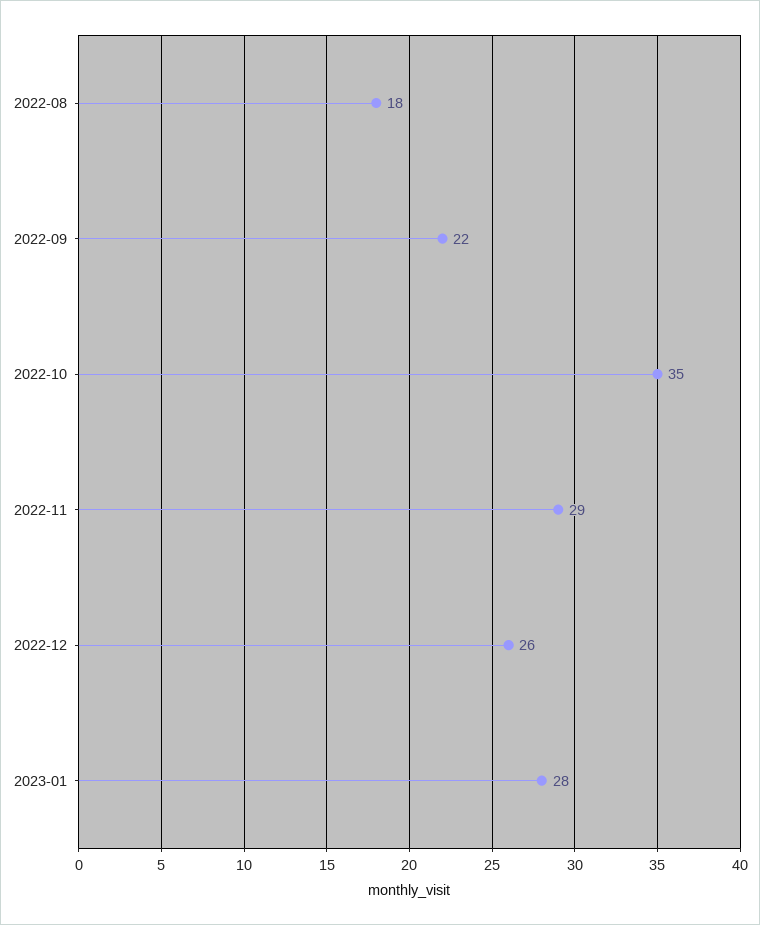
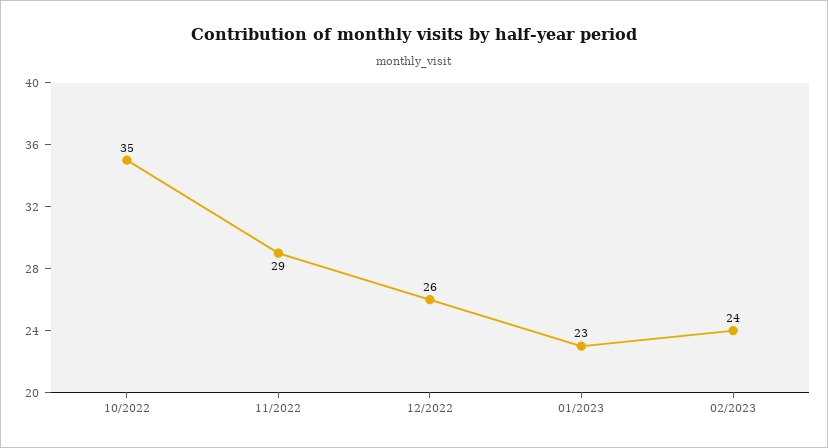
2022-08: 18 -> none
2022-09: 22 -> none
2023-01: 28 -> 23
02/2023: none -> 24

